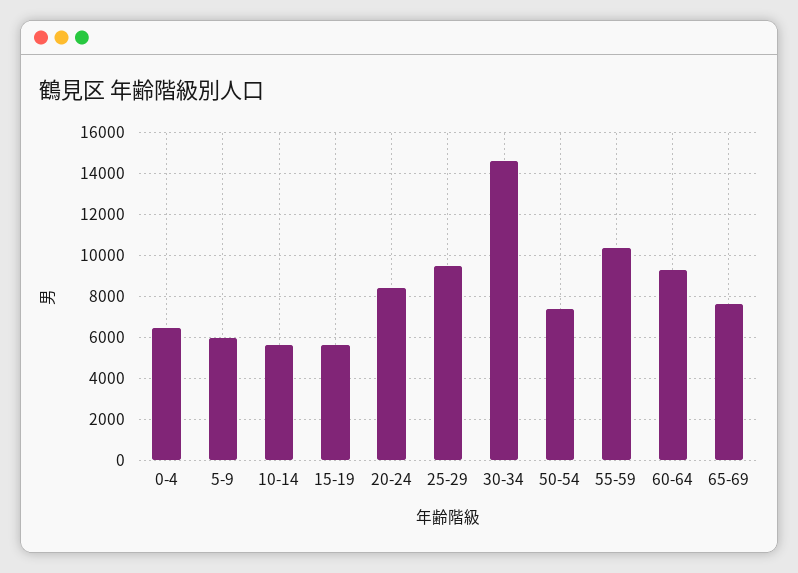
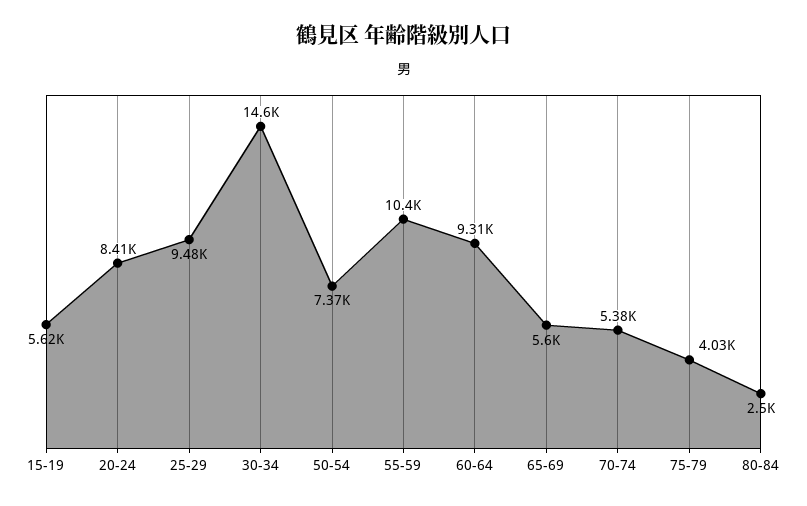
0-4: 6500 -> none
5-9: 6000 -> none
10-14: 5500 -> none
65-69: 7500 -> 5600
70-74: none -> 5380
75-79: none -> 4030
80-84: none -> 2500

